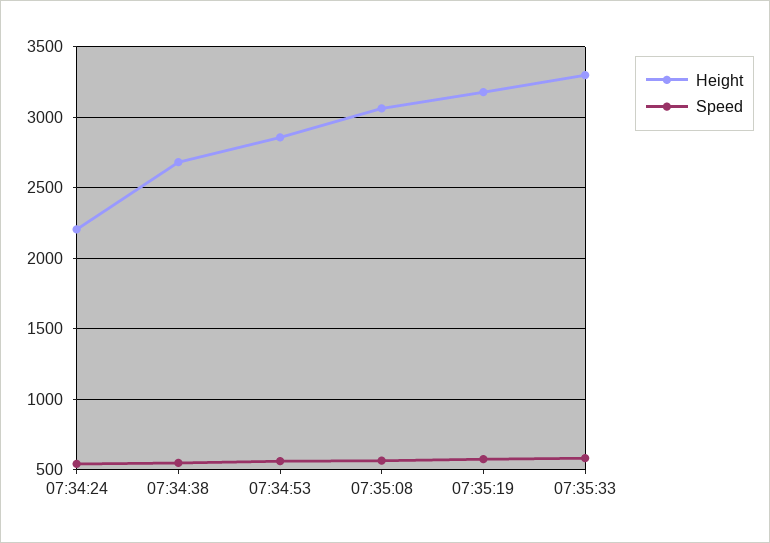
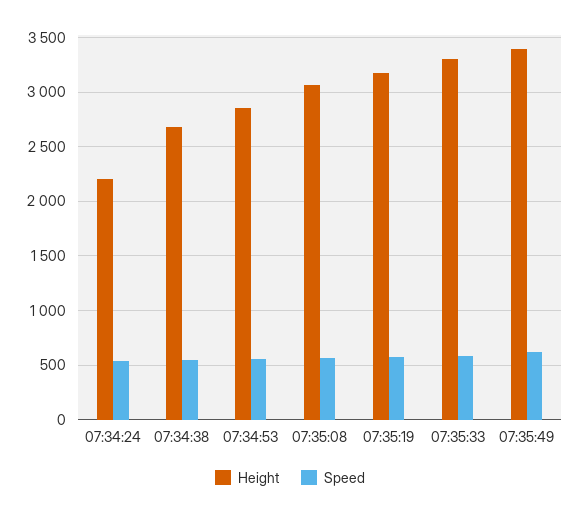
Height, 07:35:49: none -> 3400
Speed, 07:35:49: none -> 600

